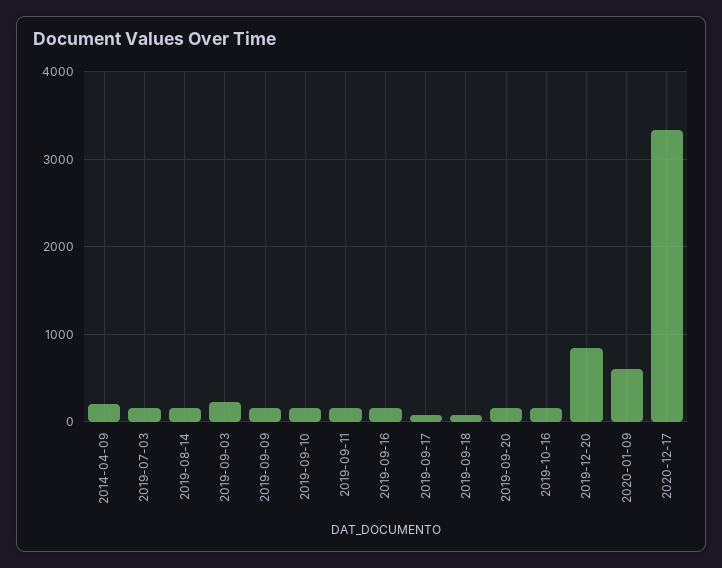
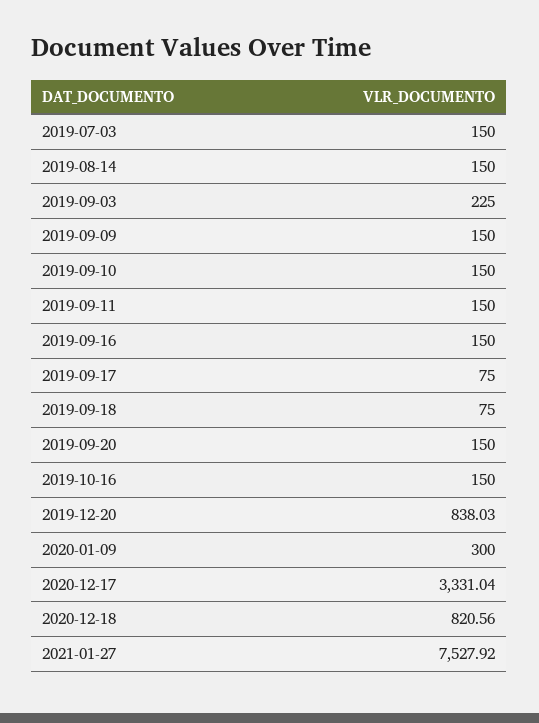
2014-04-09: 200 -> none
2020-01-09: 600 -> 300
2020-12-18: none -> 820.56
2021-01-27: none -> 7527.92

